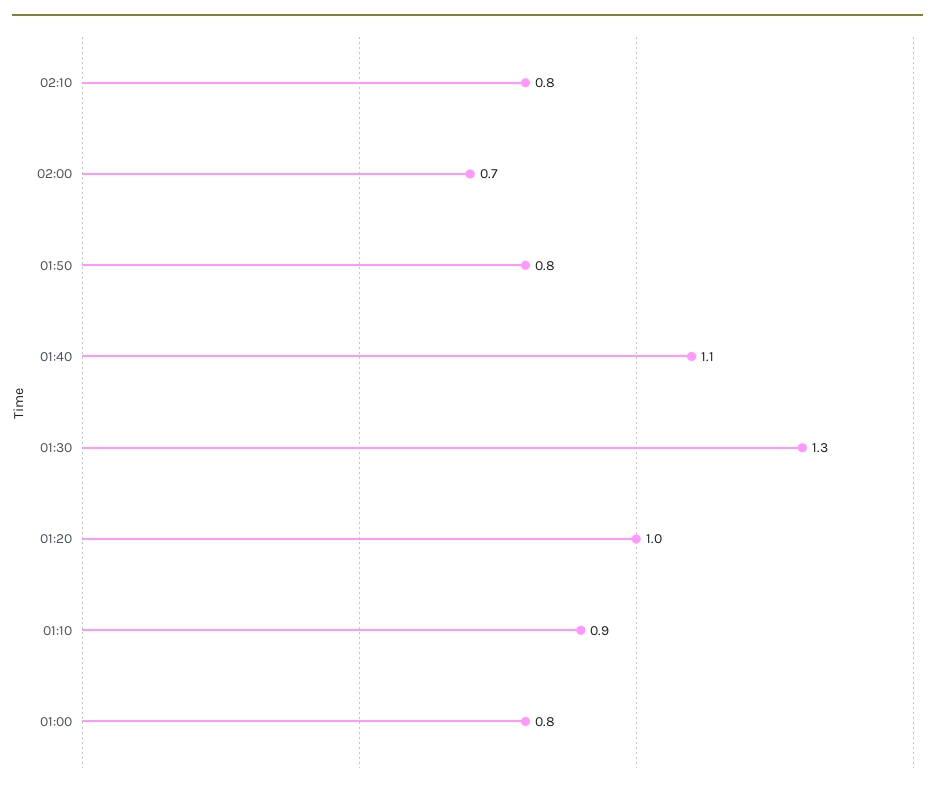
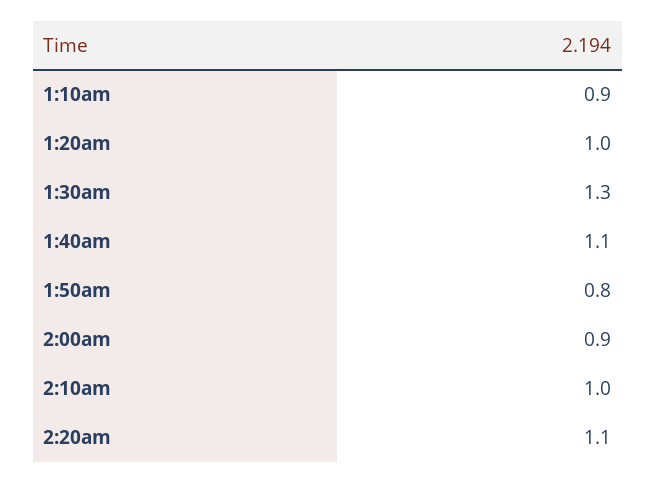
02:10: 0.8 -> 1
02:00: 0.7 -> 0.9
01:00: 0.8 -> none
2:20am: none -> 1.1

